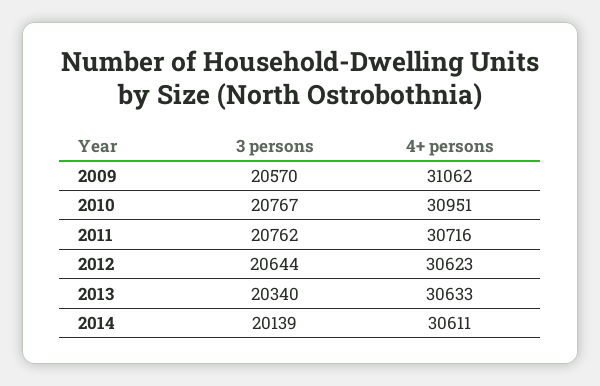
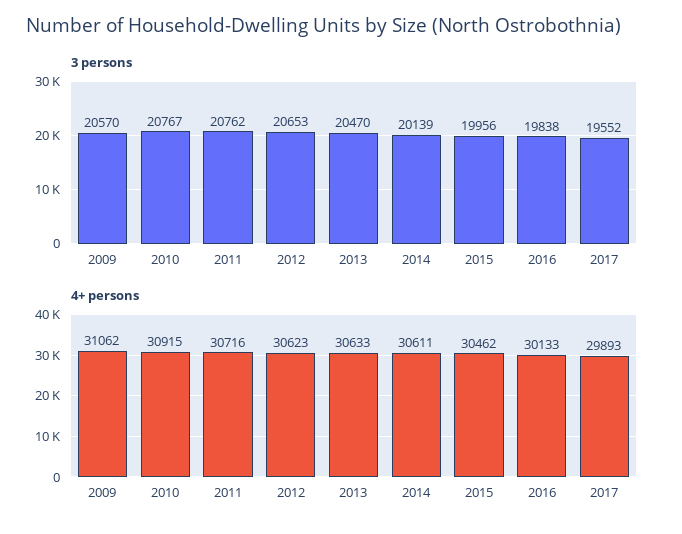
4+ persons, 2010: 30951 -> 30915
3 persons, 2012: 20644 -> 20653
3 persons, 2013: 20340 -> 20470
3 persons, 2015: none -> 19956
3 persons, 2016: none -> 19838
3 persons, 2017: none -> 19552
4+ persons, 2015: none -> 30462
4+ persons, 2016: none -> 30133
4+ persons, 2017: none -> 29893

